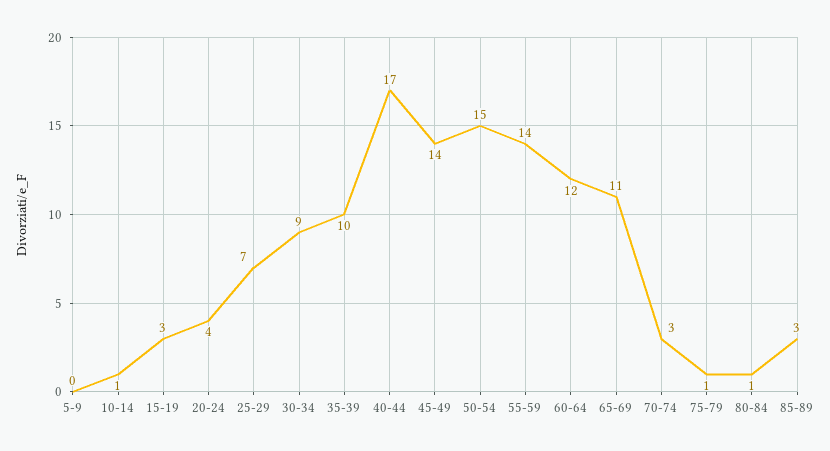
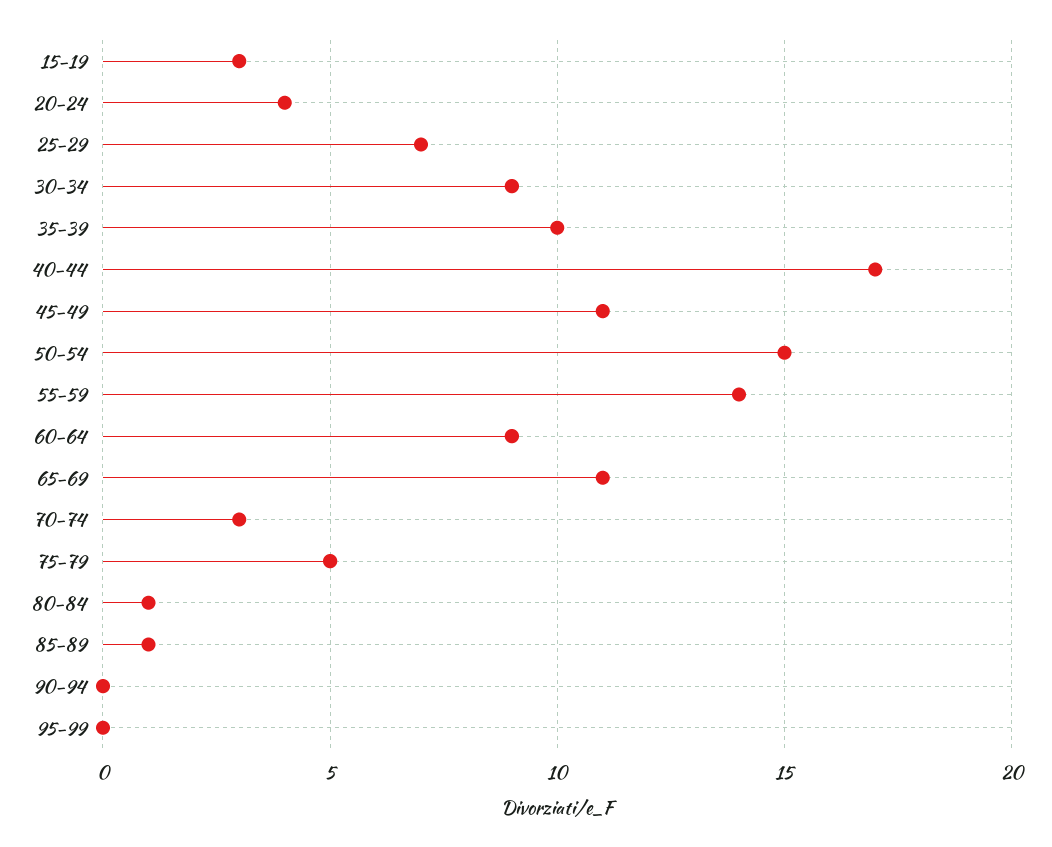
5-9: 0 -> none
10-14: 1 -> none
45-49: 14 -> 11
60-64: 12 -> 9
75-79: 1 -> 5
85-89: 3 -> 1
90-94: none -> 0
95-99: none -> 0

